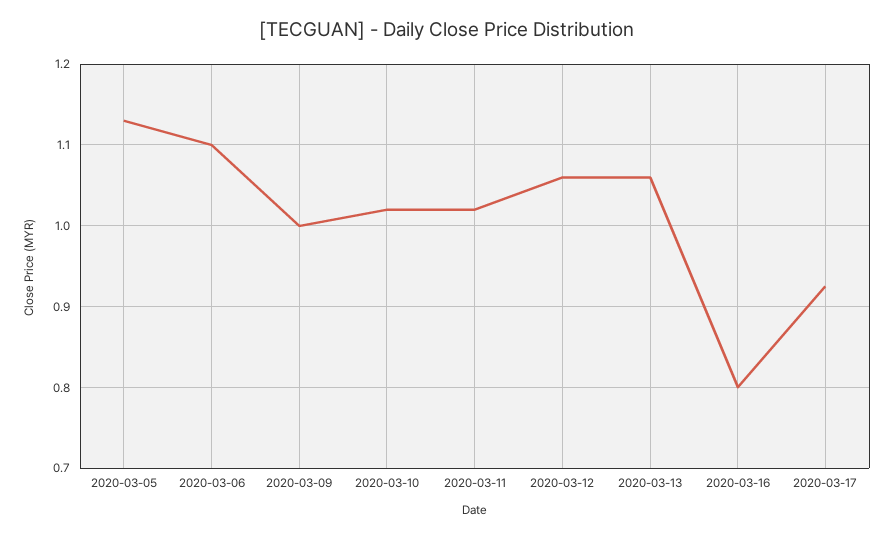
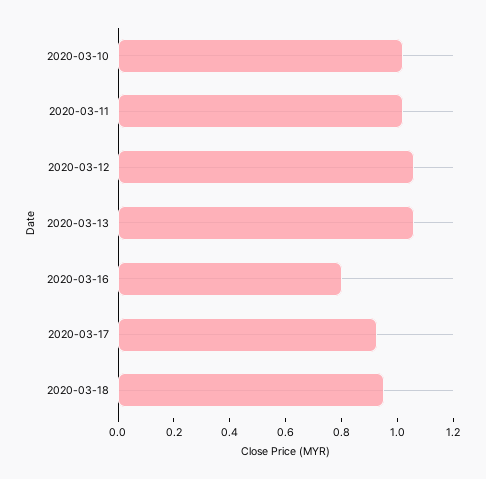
2020-03-05: 1.13 -> none
2020-03-06: 1.1 -> none
2020-03-09: 1 -> none
2020-03-18: none -> 0.95

